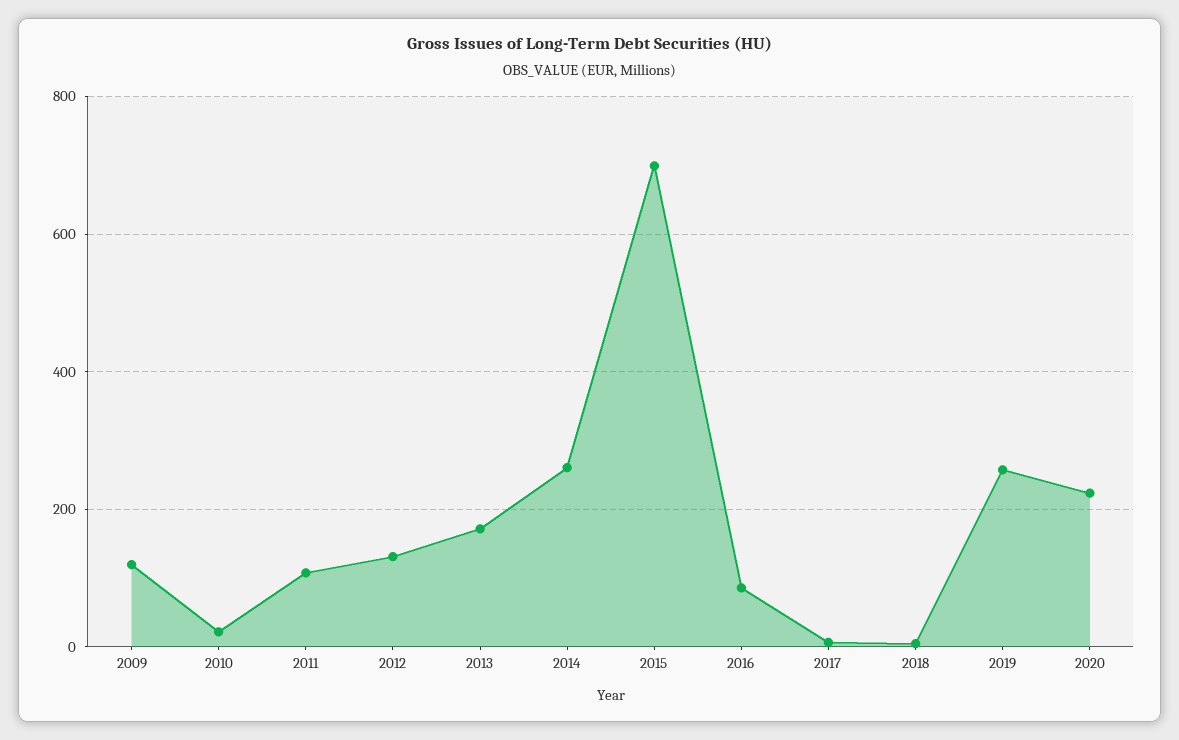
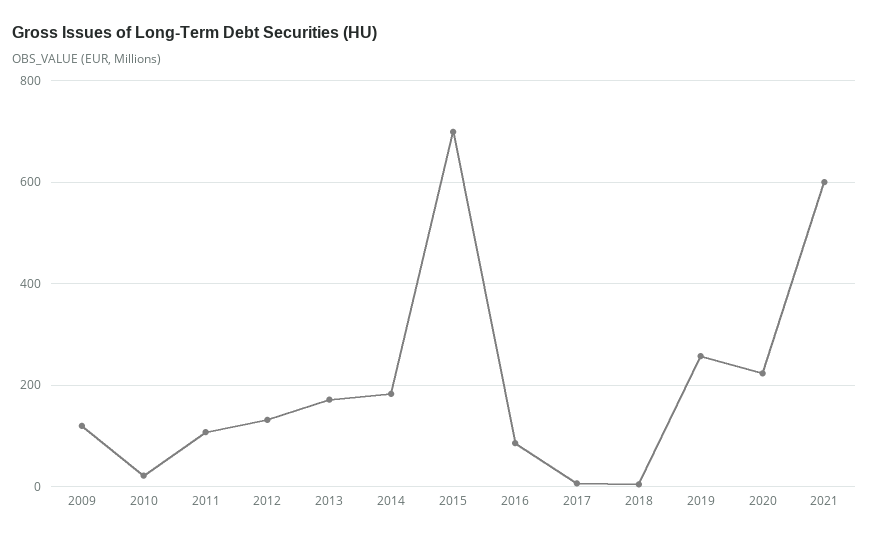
2014: 260 -> 180
2021: none -> 600

